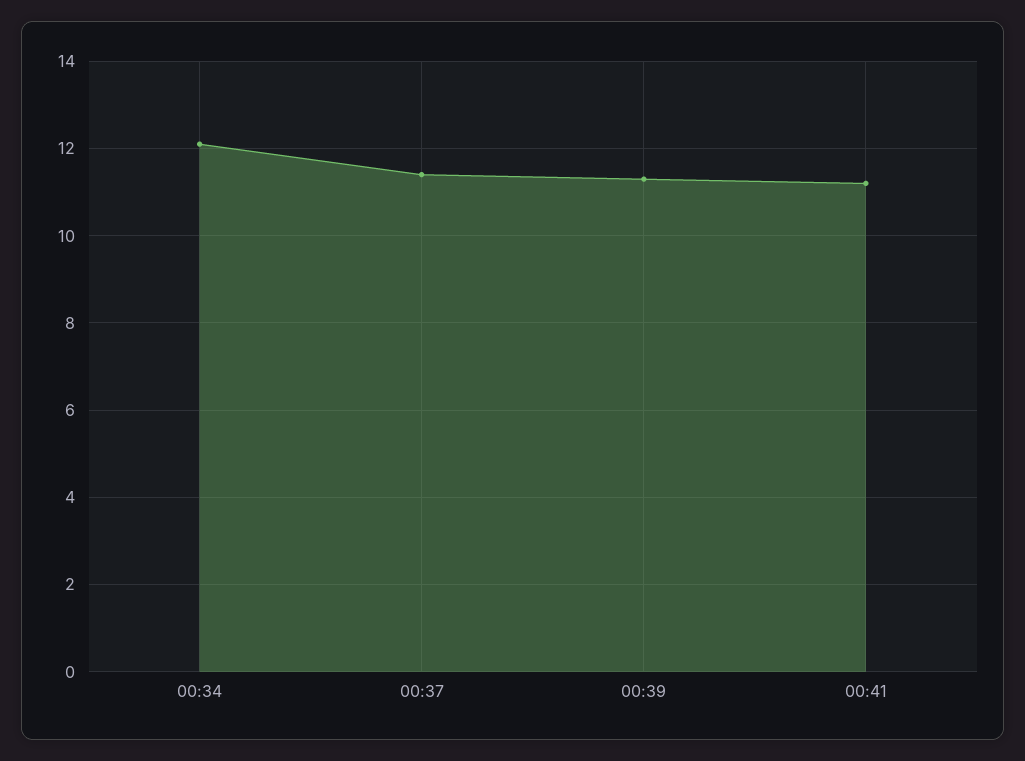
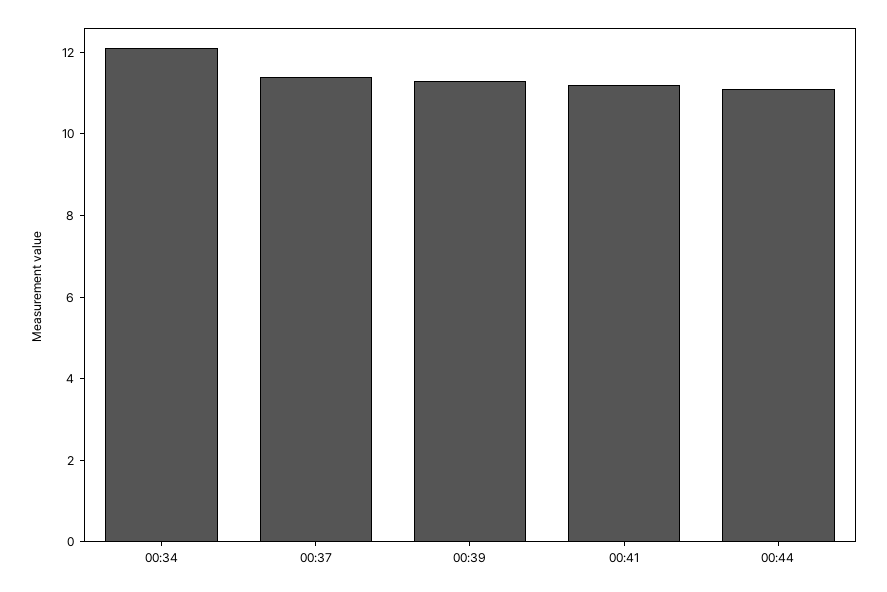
00:44: none -> 11

